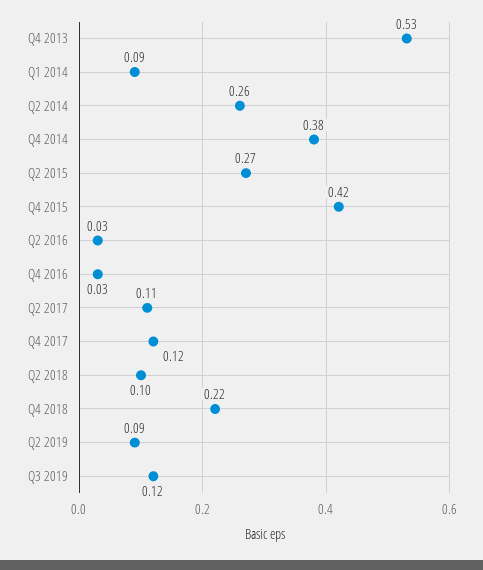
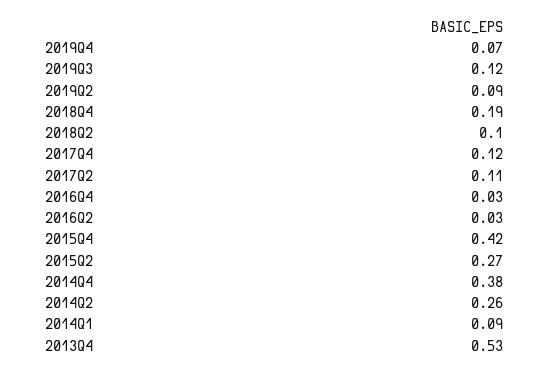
Q4 2018: 0.22 -> 0.19
2019Q4: none -> 0.07

